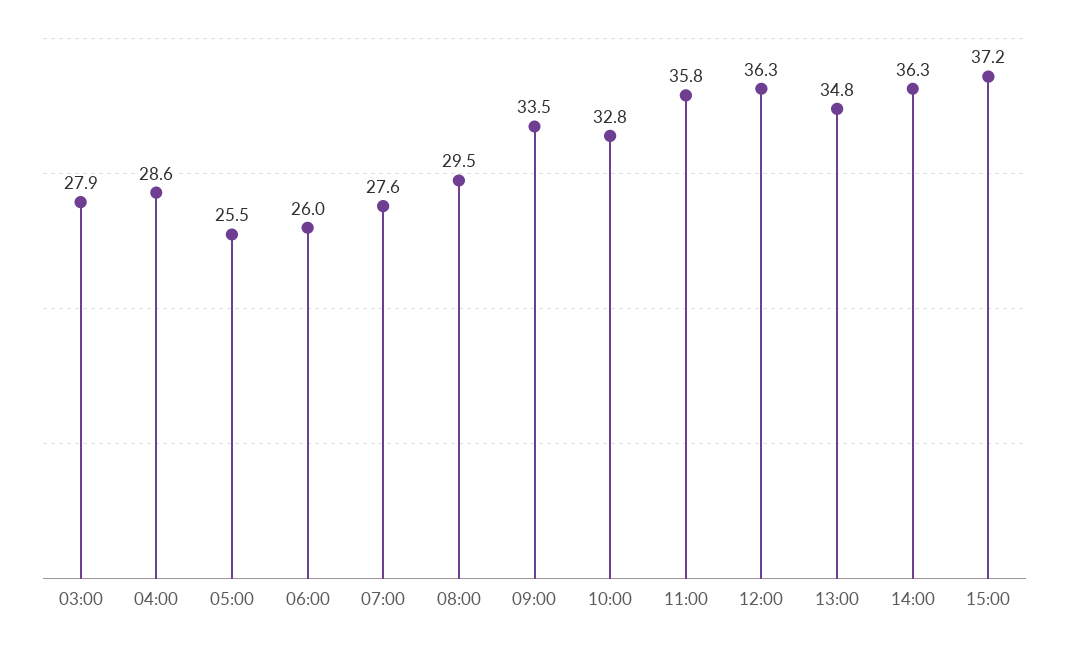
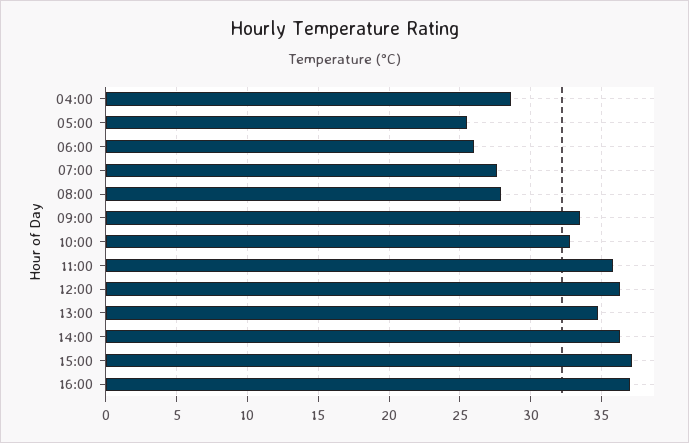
03:00: 27.9 -> none
08:00: 29.5 -> 28
16:00: none -> 37

